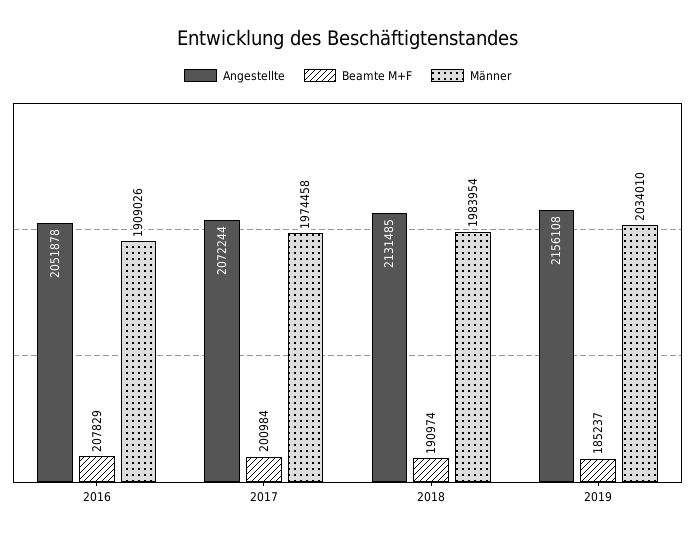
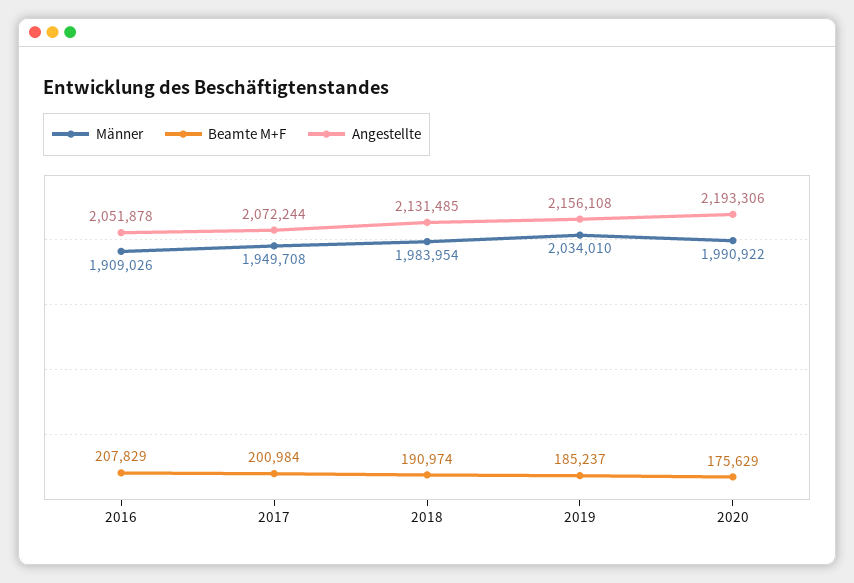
Männer, 2017: 1974458 -> 1949708
Männer, 2020: none -> 1990922
Beamte M+F, 2020: none -> 175629
Angestellte, 2020: none -> 2193306

